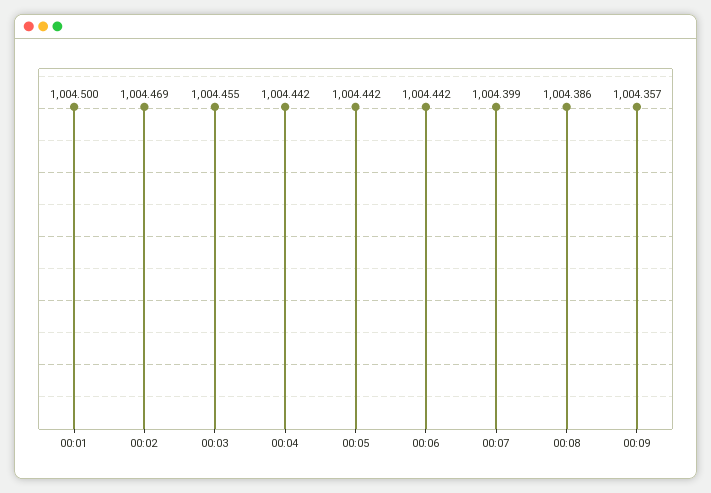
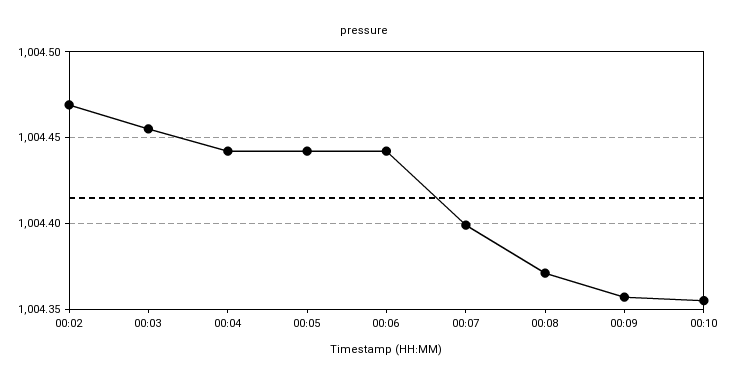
00:01: 1004.5 -> none
00:08: 1004.386 -> 1004.37
00:10: none -> 1004.355

